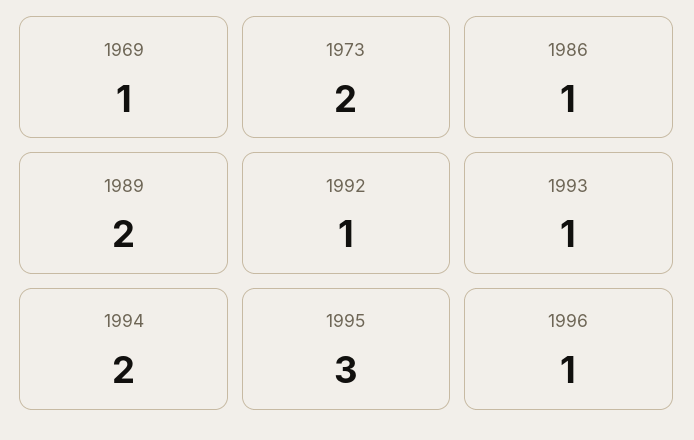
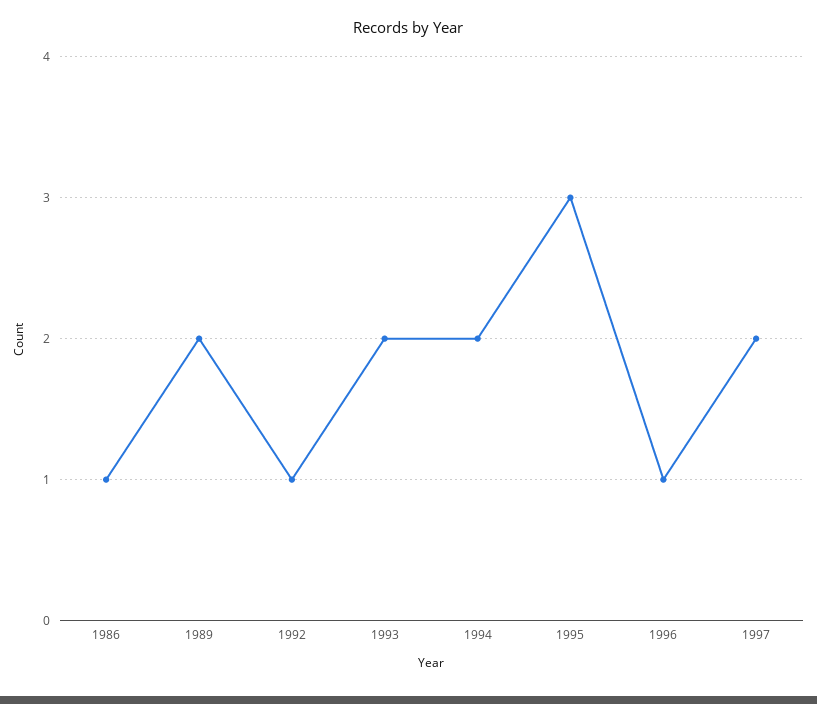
1969: 1 -> none
1973: 2 -> none
1993: 1 -> 2
1997: none -> 2

